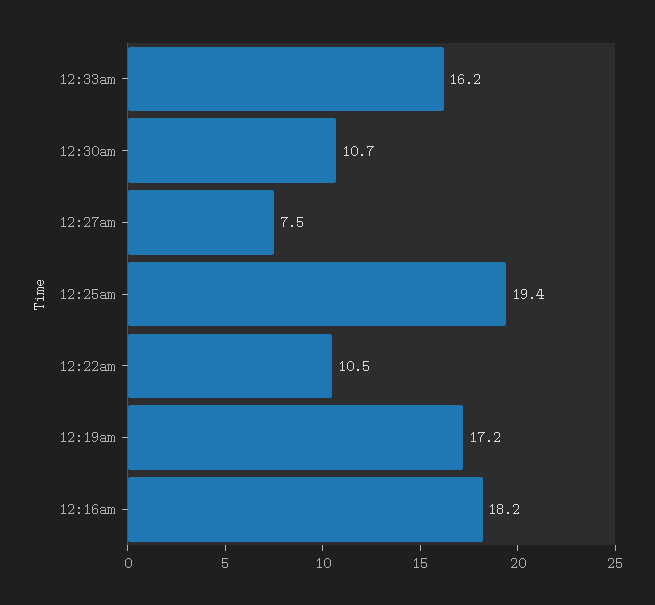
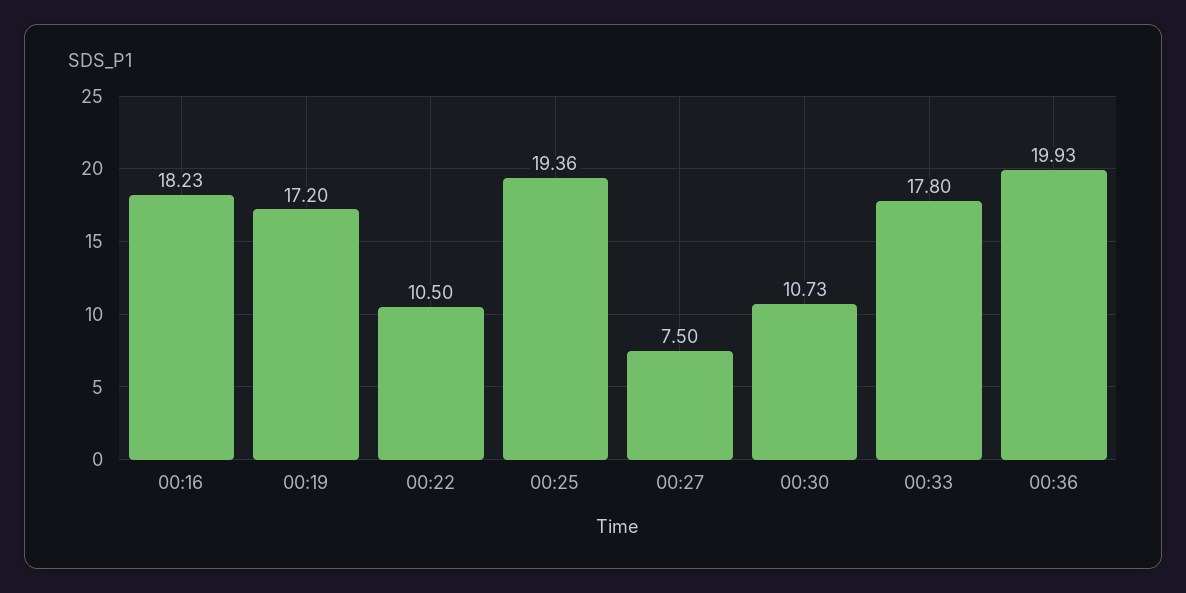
12:33am: 16.2 -> 17.8
00:36: none -> 19.93

